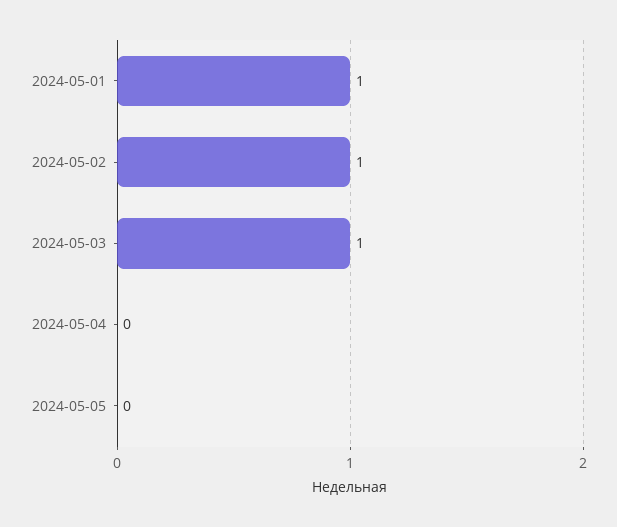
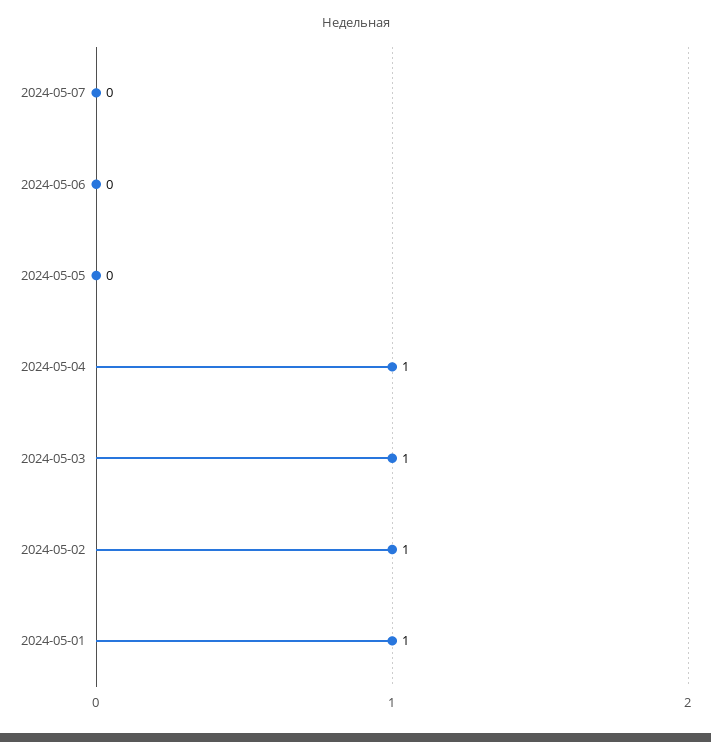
2024-05-04: 0 -> 1
2024-05-07: none -> 0
2024-05-06: none -> 0

